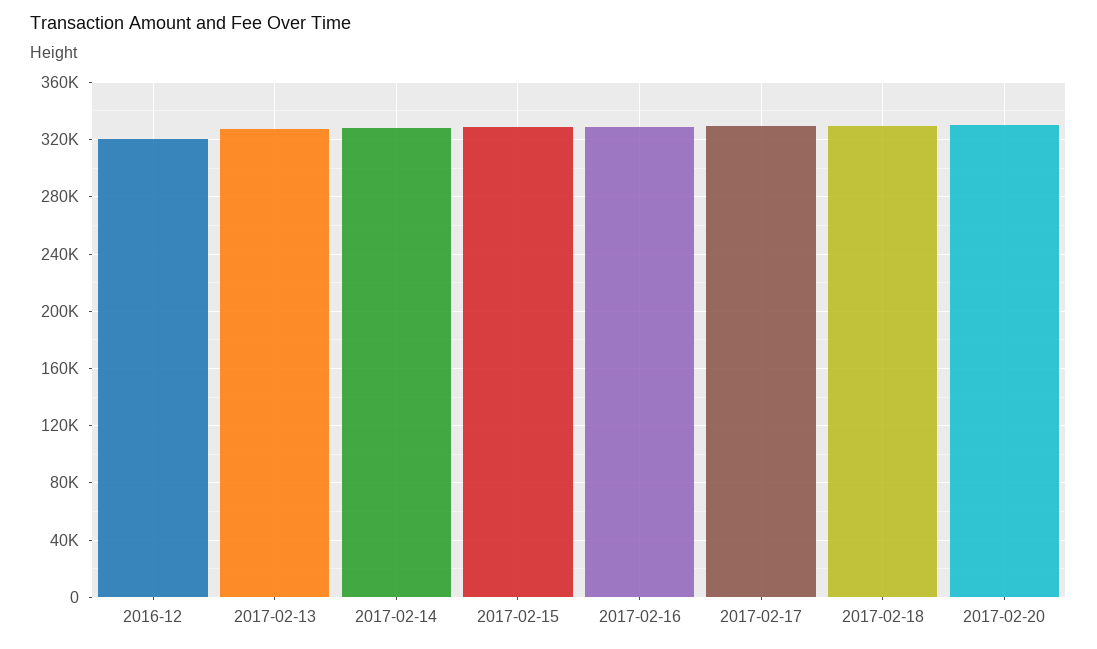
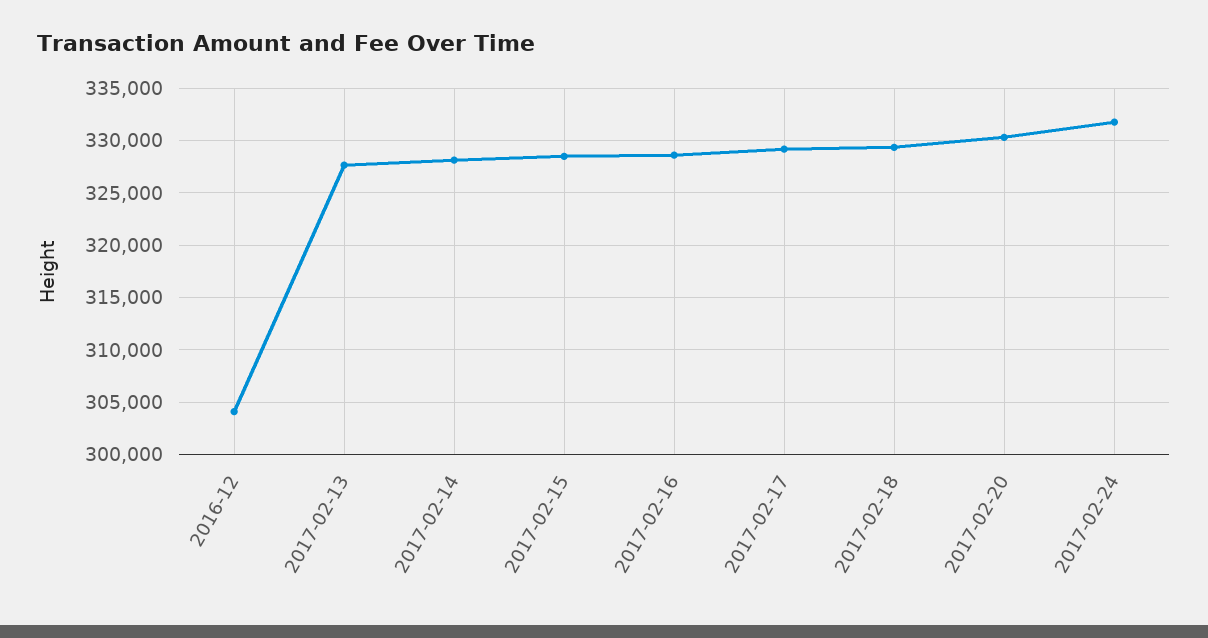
2016-12: 320000 -> 304000
2017-02-24: none -> 332000

